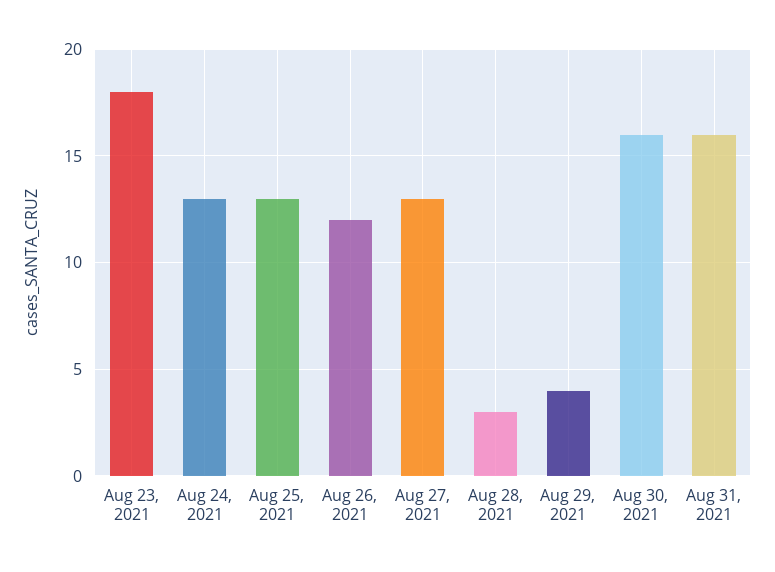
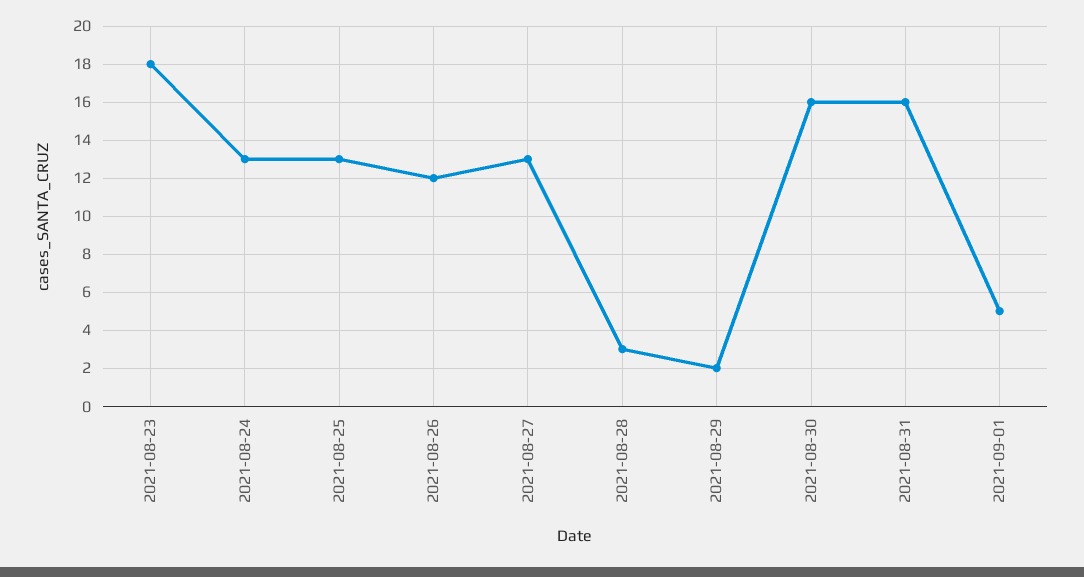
Aug 29, 2021: 4 -> 2
2021-09-01: none -> 5

